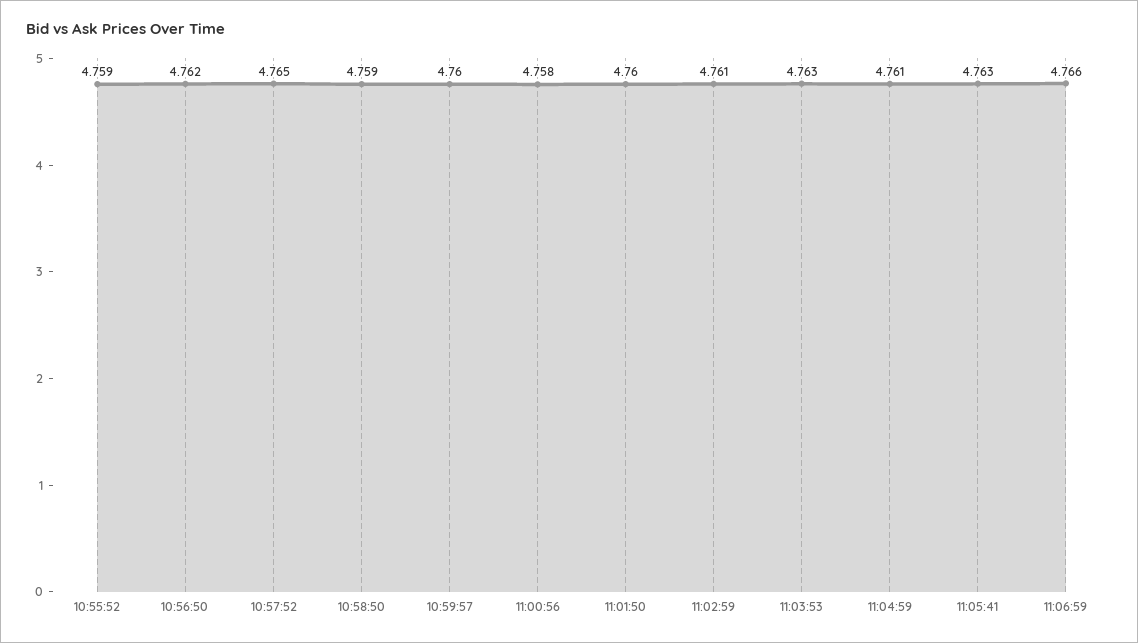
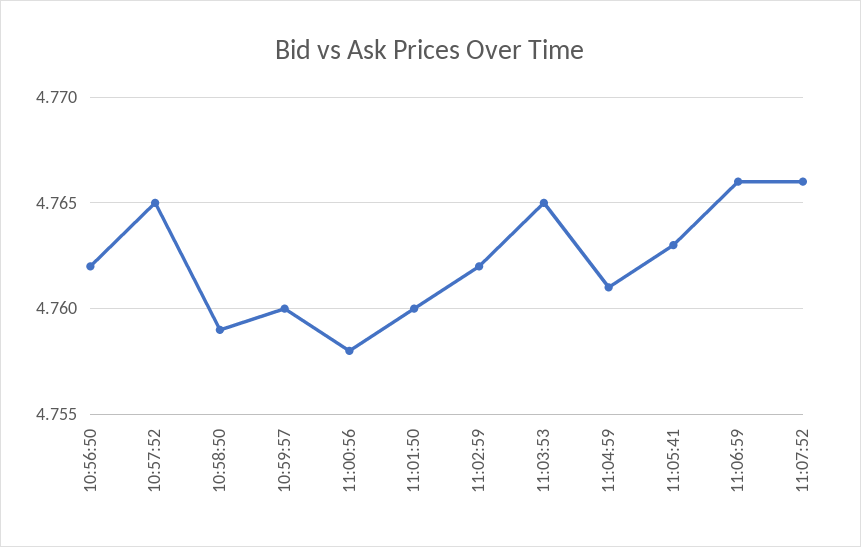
10:55:52: 4.759 -> none
11:02:59: 4.761 -> 4.762
11:03:53: 4.763 -> 4.765
11:07:52: none -> 4.766

